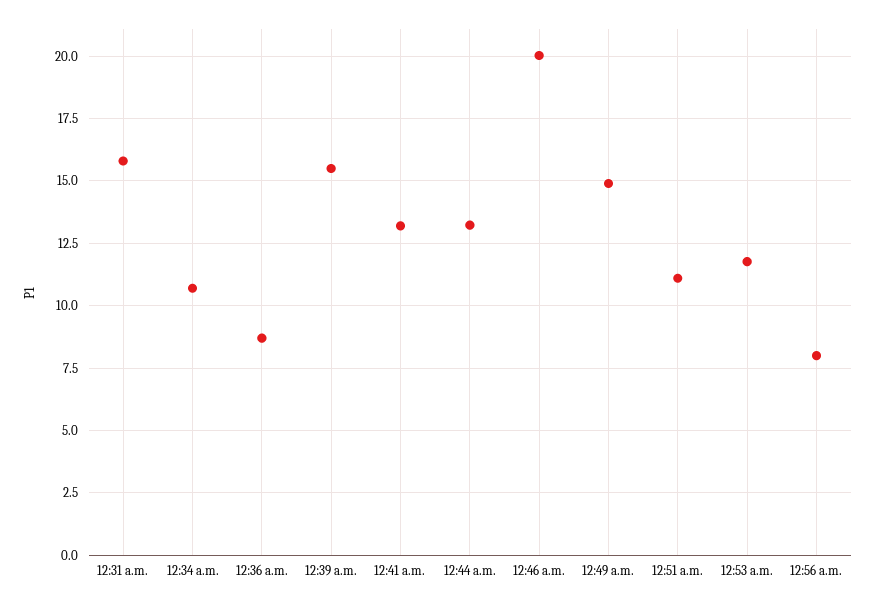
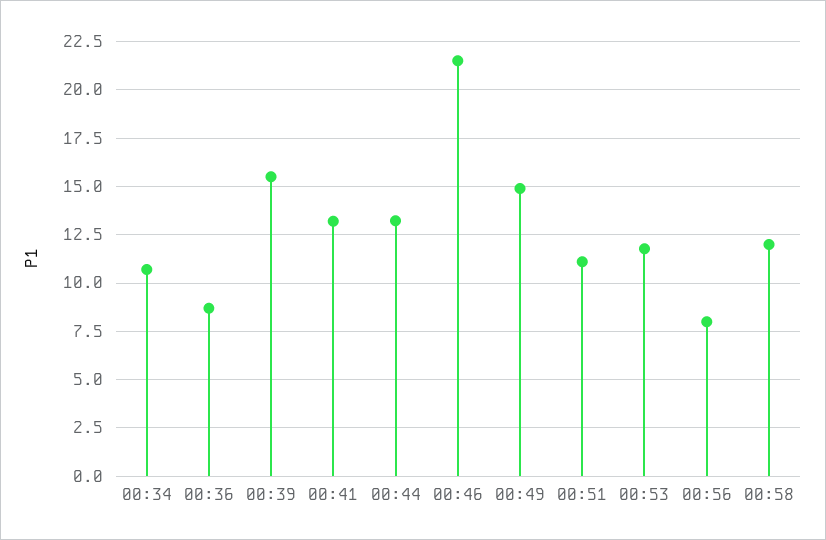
12:31 a.m.: 15.75 -> none
12:46 a.m.: 20 -> 21.5
00:58: none -> 12

